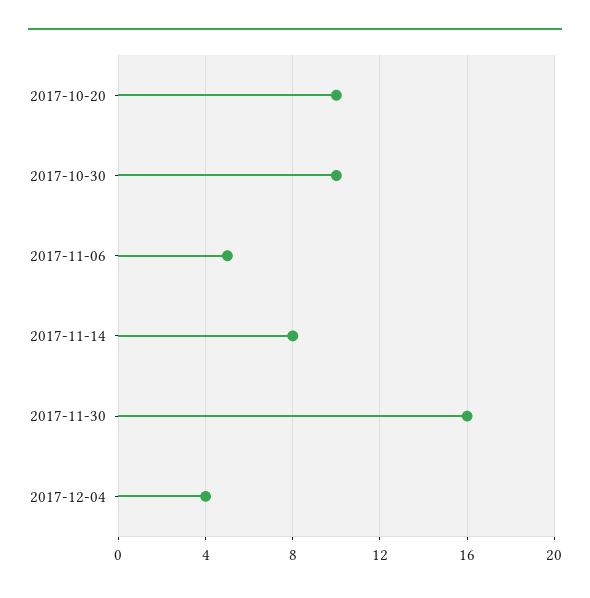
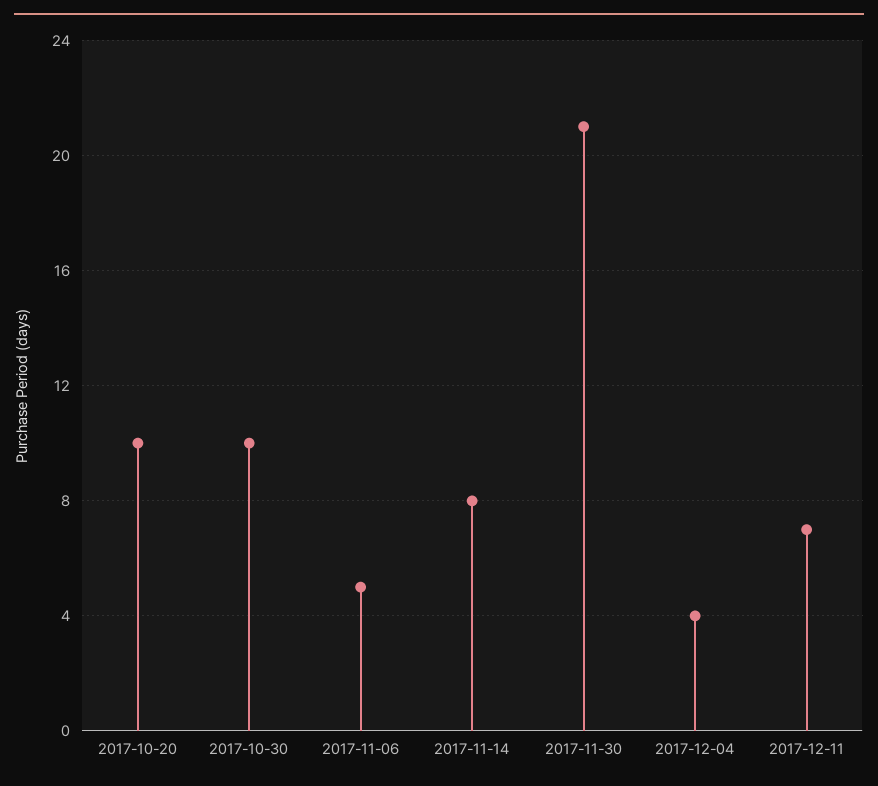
2017-11-30: 16 -> 21
2017-12-11: none -> 7

